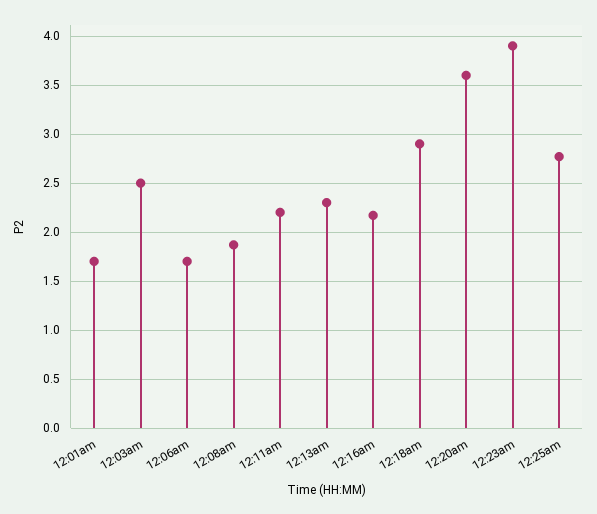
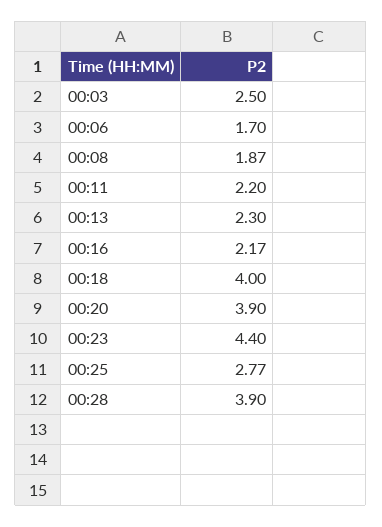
12:01am: 1.7 -> none
12:18am: 2.9 -> 4
12:20am: 3.6 -> 3.9
12:23am: 3.9 -> 4.4
00:28: none -> 3.9

